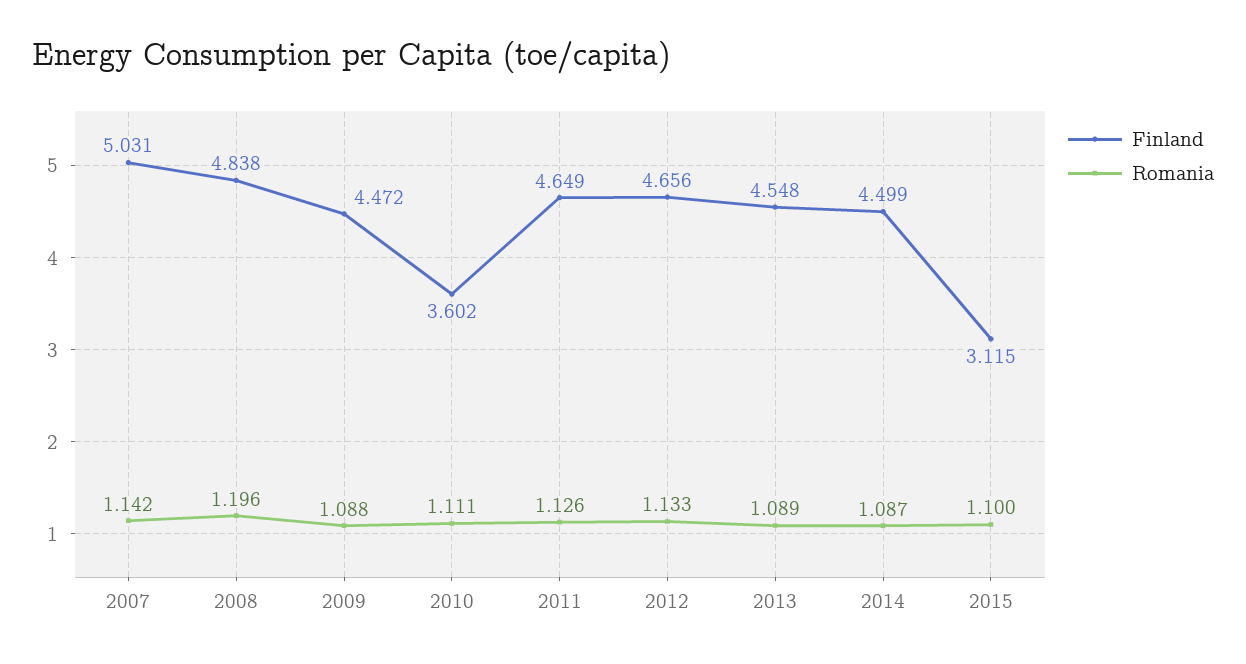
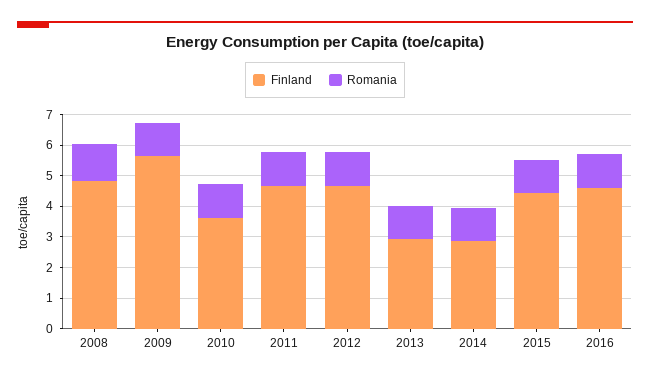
Finland, 2007: 5.031 -> none
Romania, 2007: 1.142 -> none
Finland, 2009: 4.472 -> 5.5
Finland, 2013: 4.548 -> 3
Finland, 2014: 4.499 -> 3
Finland, 2015: 3.115 -> 4.5
Finland, 2016: none -> 4.5
Romania, 2016: none -> 1

